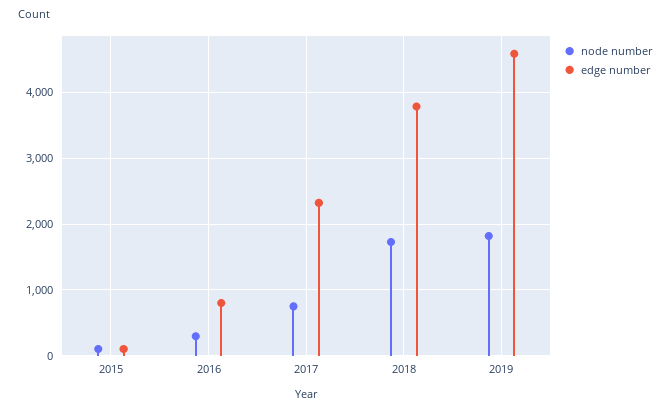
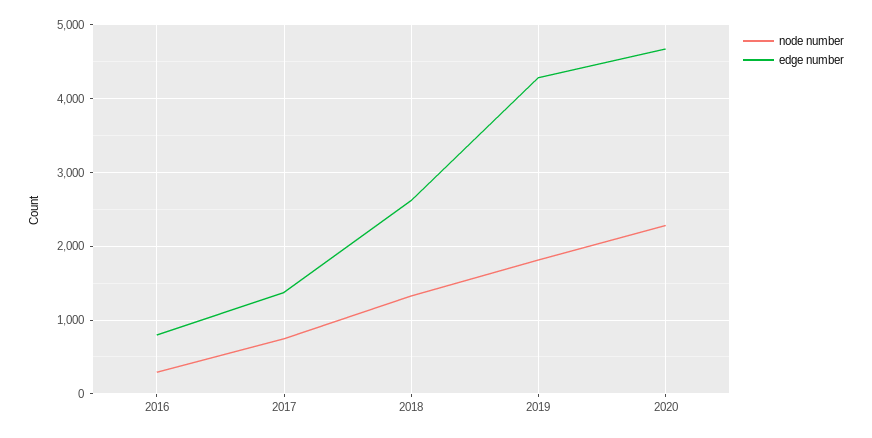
node number, 2015: 100 -> none
edge number, 2015: 100 -> none
edge number, 2017: 2300 -> 1400
node number, 2018: 1700 -> 1300
edge number, 2018: 3800 -> 2600
edge number, 2019: 4600 -> 4300
node number, 2020: none -> 2300
edge number, 2020: none -> 4700

